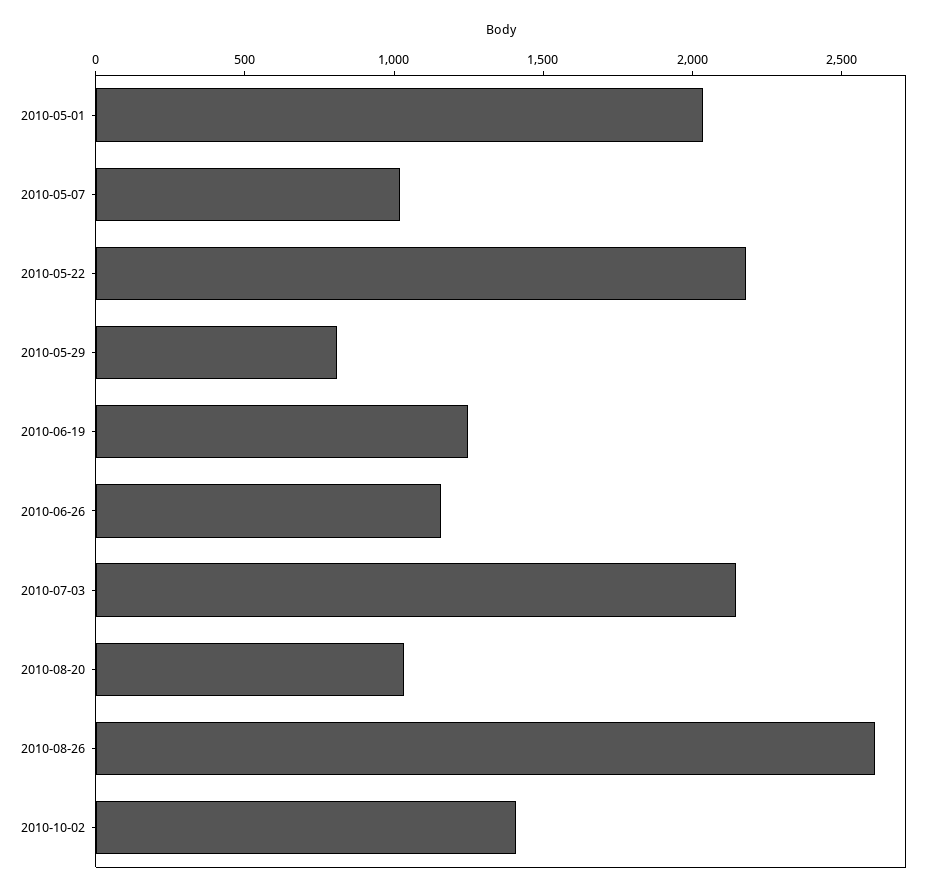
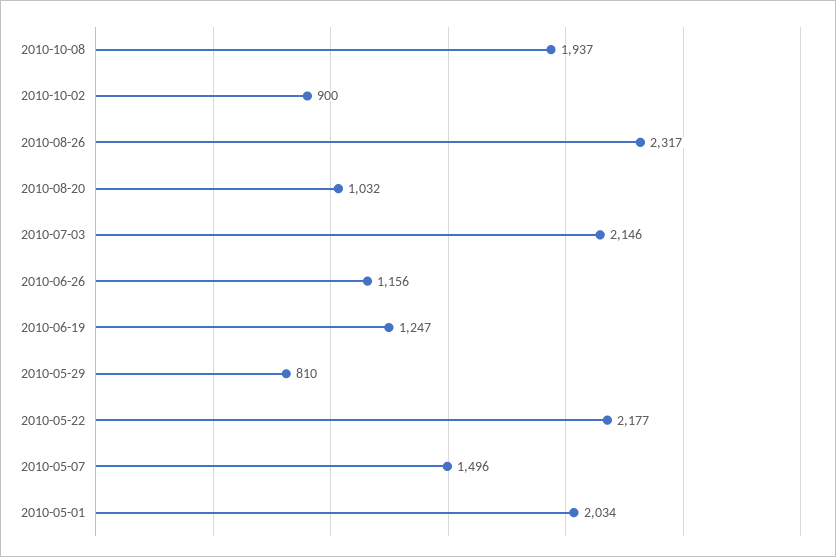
2010-05-07: 1000 -> 1496
2010-08-26: 2600 -> 2317
2010-10-02: 1400 -> 900
2010-10-08: none -> 1937

